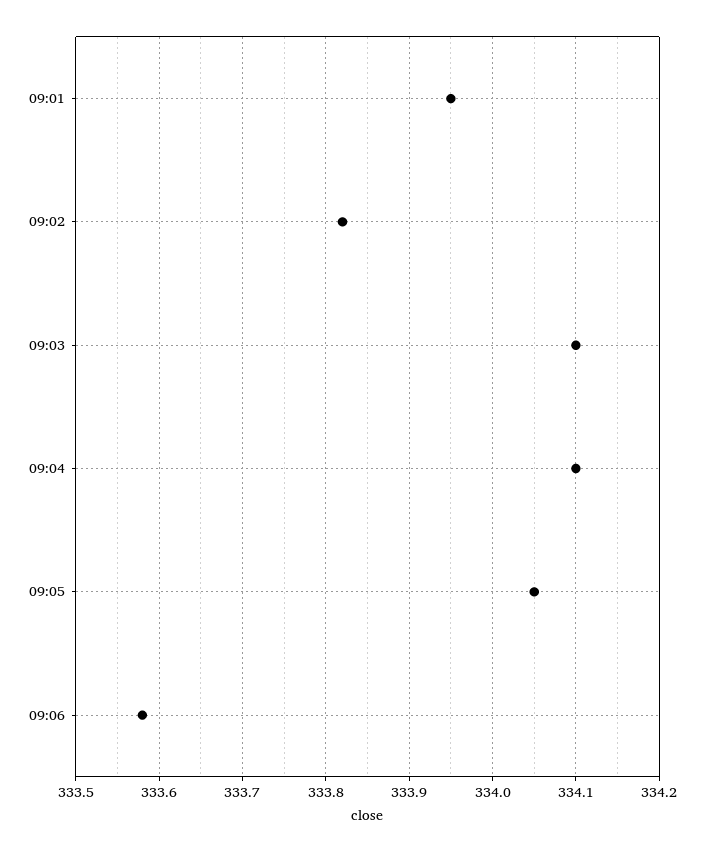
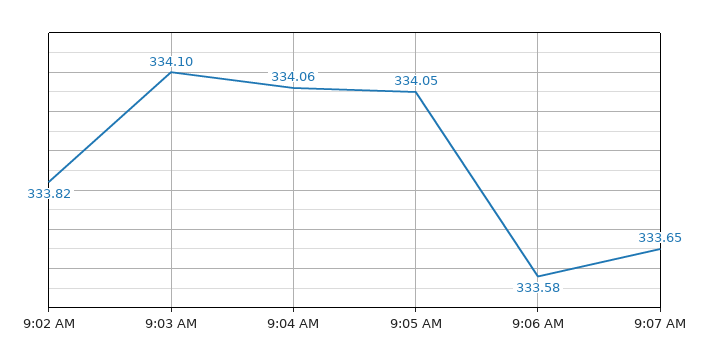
09:01: 333.95 -> none
09:04: 334.1 -> 334.06
9:07 AM: none -> 333.65

